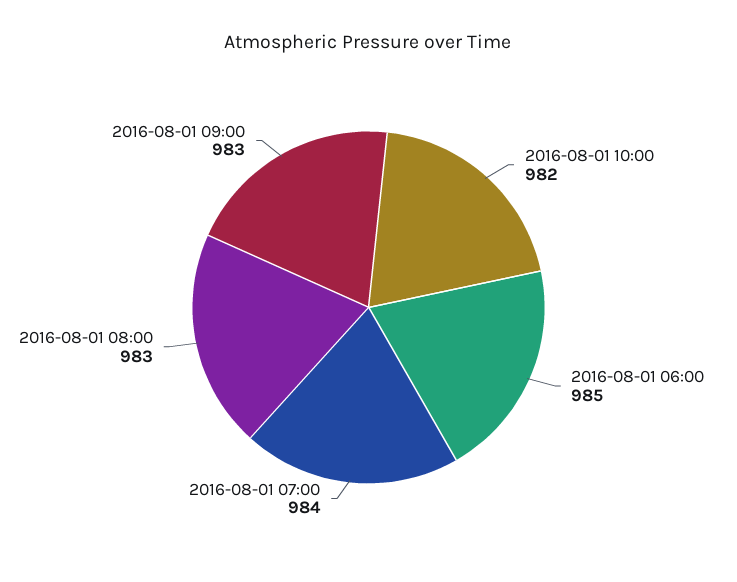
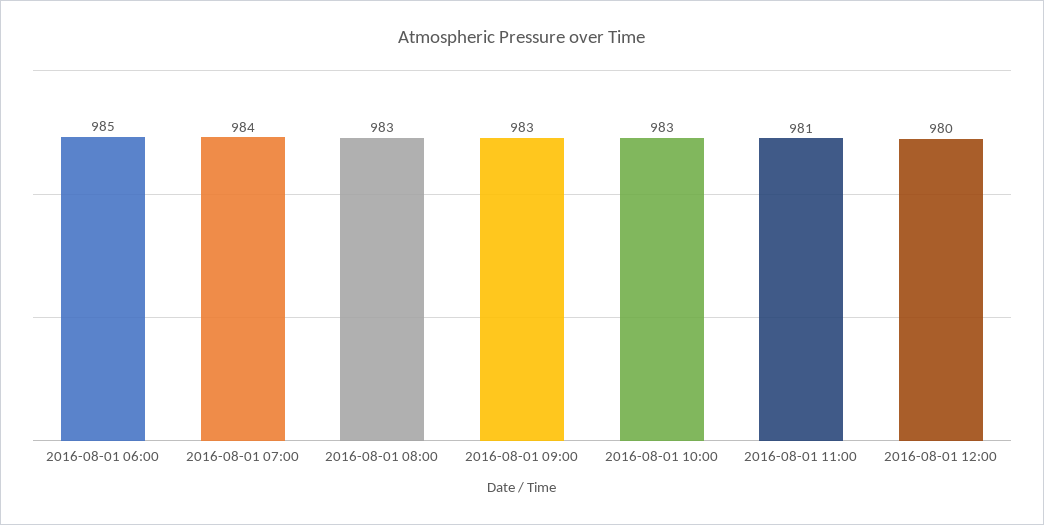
2016-08-01 10:00: 982 -> 983
2016-08-01 11:00: none -> 981
2016-08-01 12:00: none -> 980

